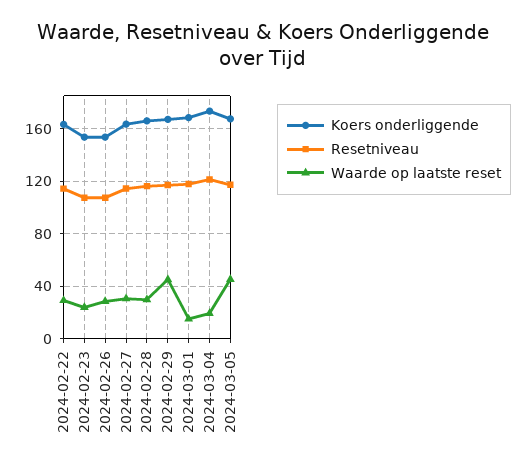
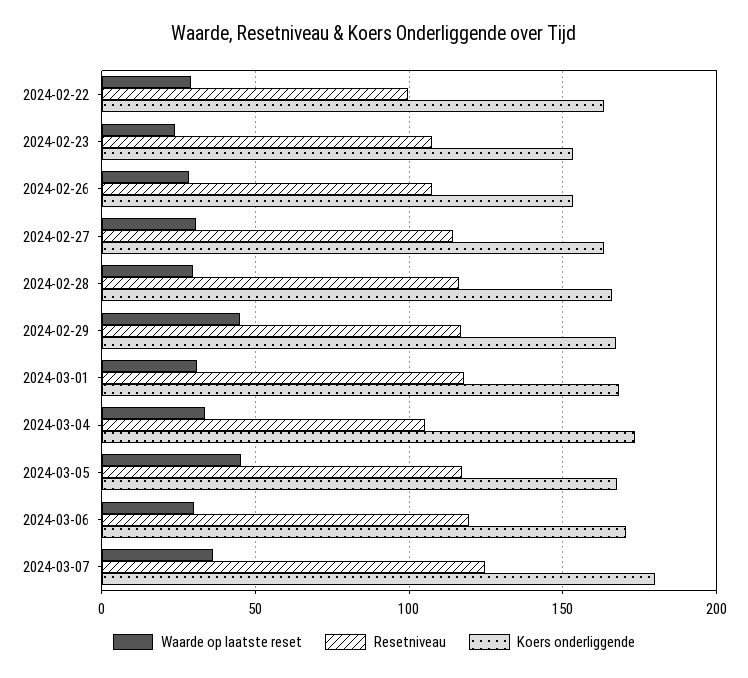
Resetniveau, 2024-02-22: 115 -> 100
Waarde op laatste reset, 2024-03-01: 15 -> 30
Resetniveau, 2024-03-04: 120 -> 105
Waarde op laatste reset, 2024-03-04: 20 -> 35
Waarde op laatste reset, 2024-03-06: none -> 30
Resetniveau, 2024-03-06: none -> 120
Koers onderliggende, 2024-03-06: none -> 170
Waarde op laatste reset, 2024-03-07: none -> 35
Resetniveau, 2024-03-07: none -> 125
Koers onderliggende, 2024-03-07: none -> 180

